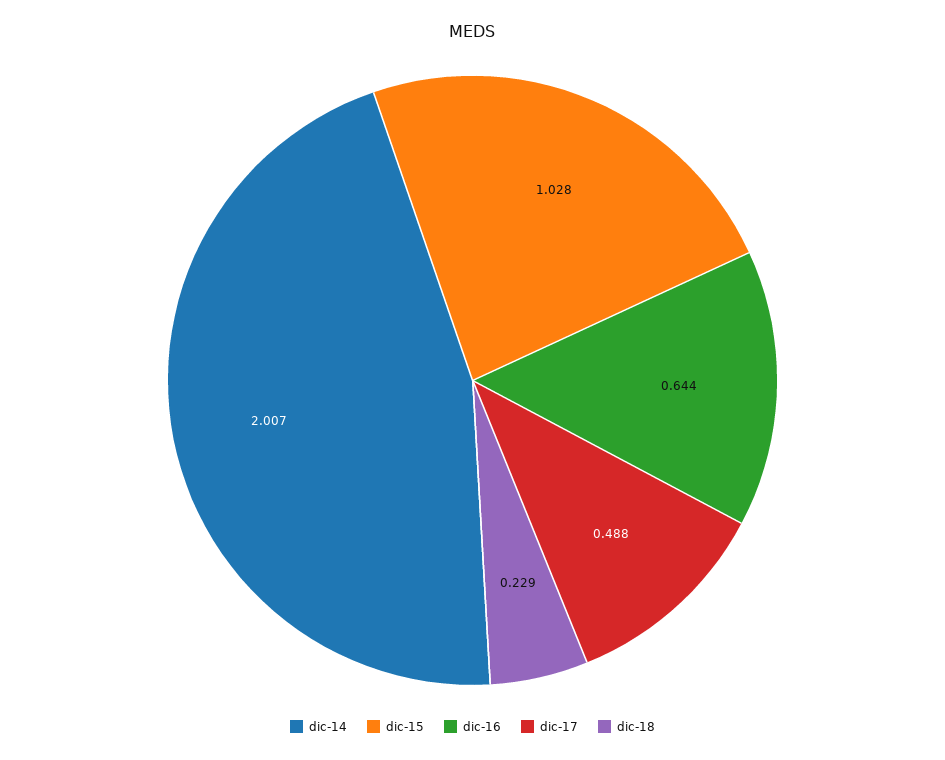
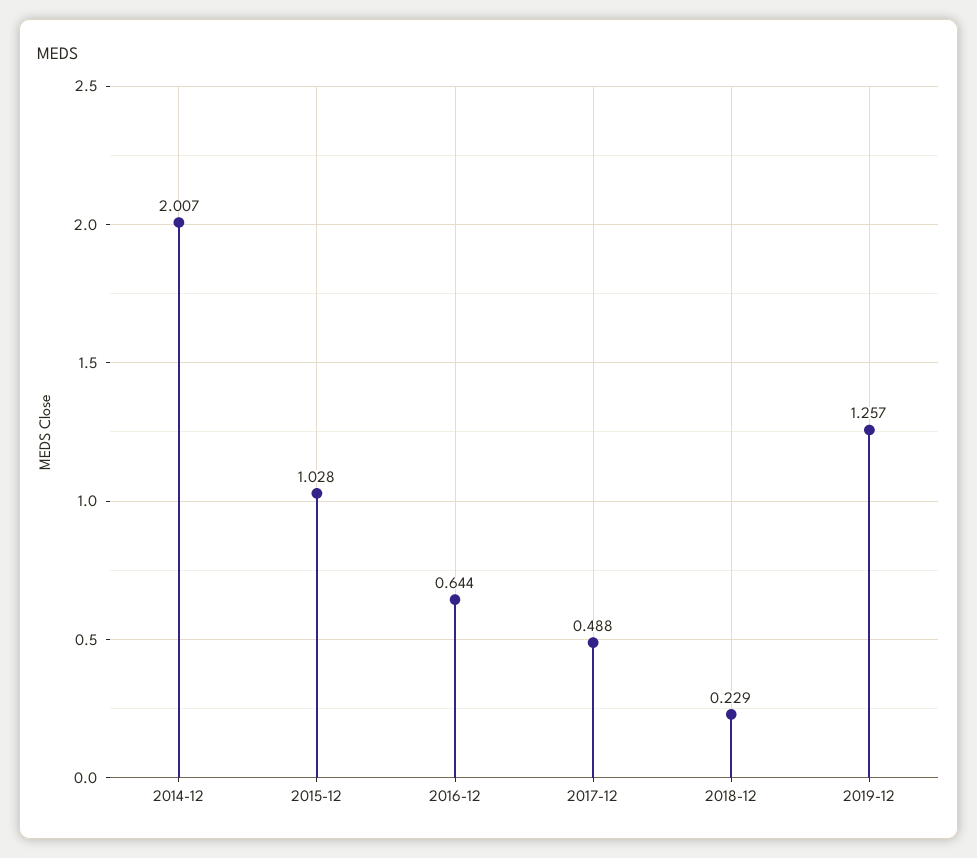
2019-12: none -> 1.257

